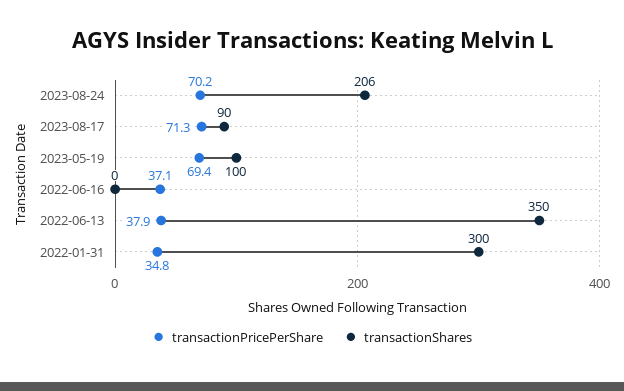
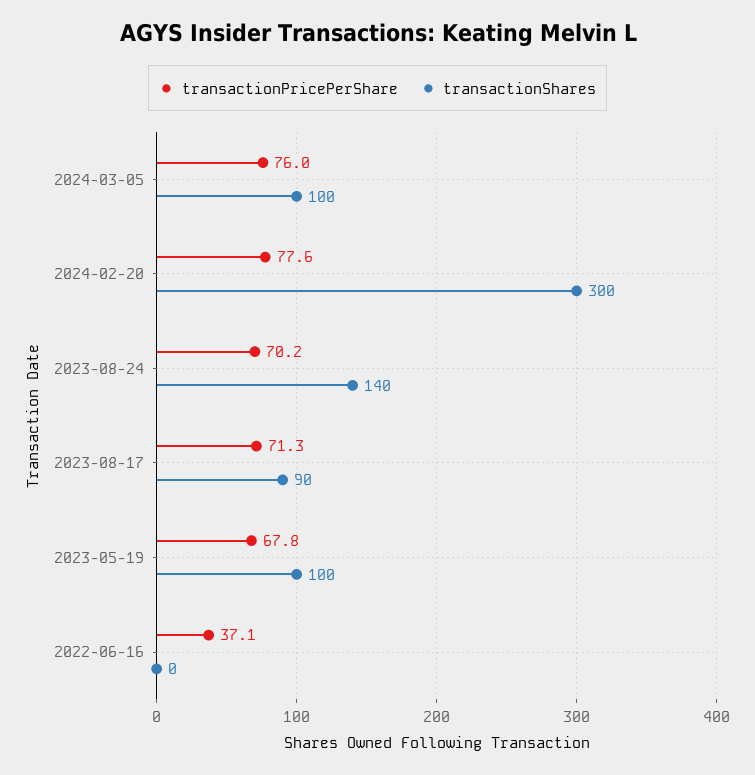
transactionShares, 2023-08-24: 206 -> 140
transactionPricePerShare, 2023-05-19: 69.4 -> 67.8
transactionPricePerShare, 2022-06-13: 37.9 -> none
transactionShares, 2022-06-13: 350 -> none
transactionPricePerShare, 2022-01-31: 34.8 -> none
transactionShares, 2022-01-31: 300 -> none
transactionPricePerShare, 2024-03-05: none -> 76
transactionShares, 2024-03-05: none -> 100
transactionPricePerShare, 2024-02-20: none -> 77.6
transactionShares, 2024-02-20: none -> 300

